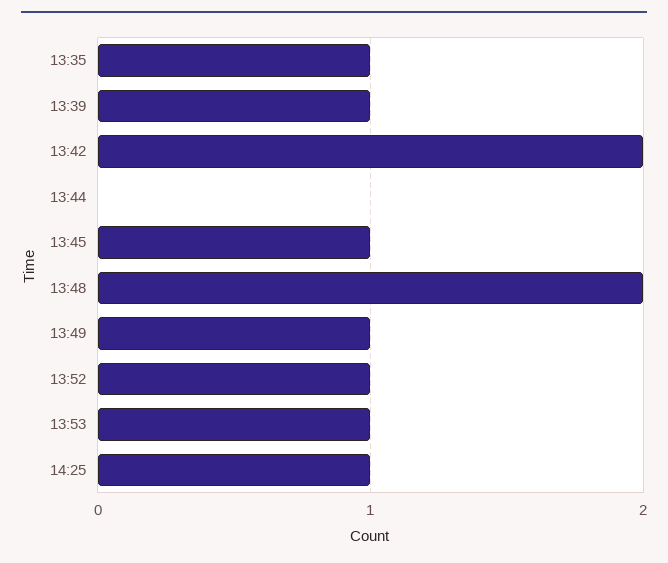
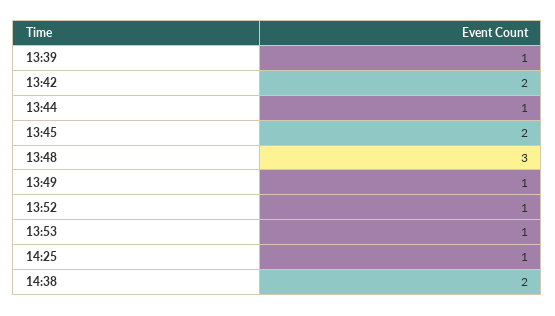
13:35: 1 -> none
13:44: 0 -> 1
13:45: 1 -> 2
13:48: 2 -> 3
14:38: none -> 2

